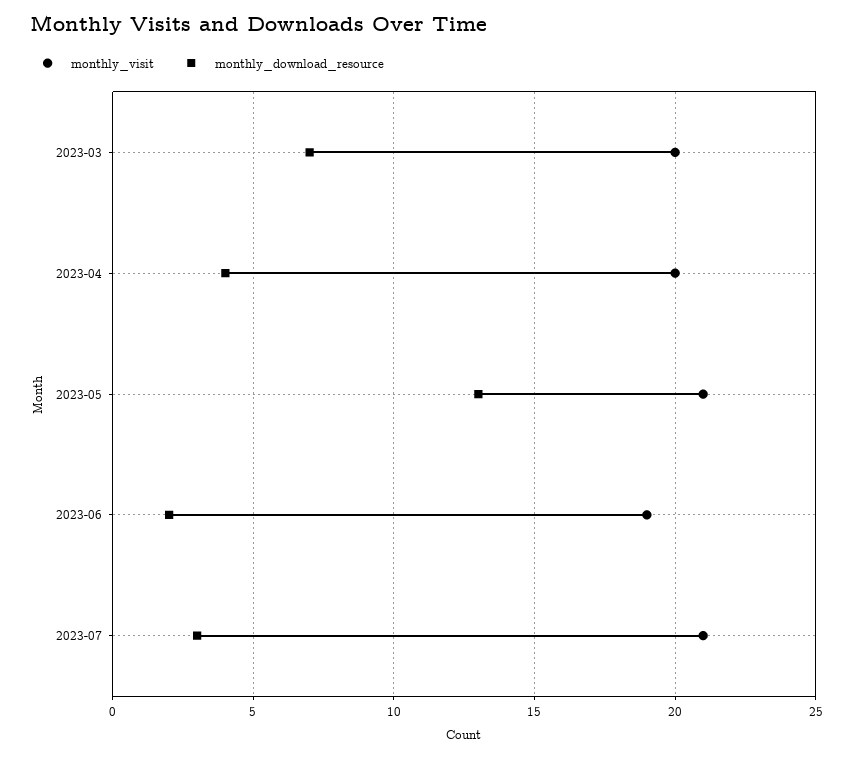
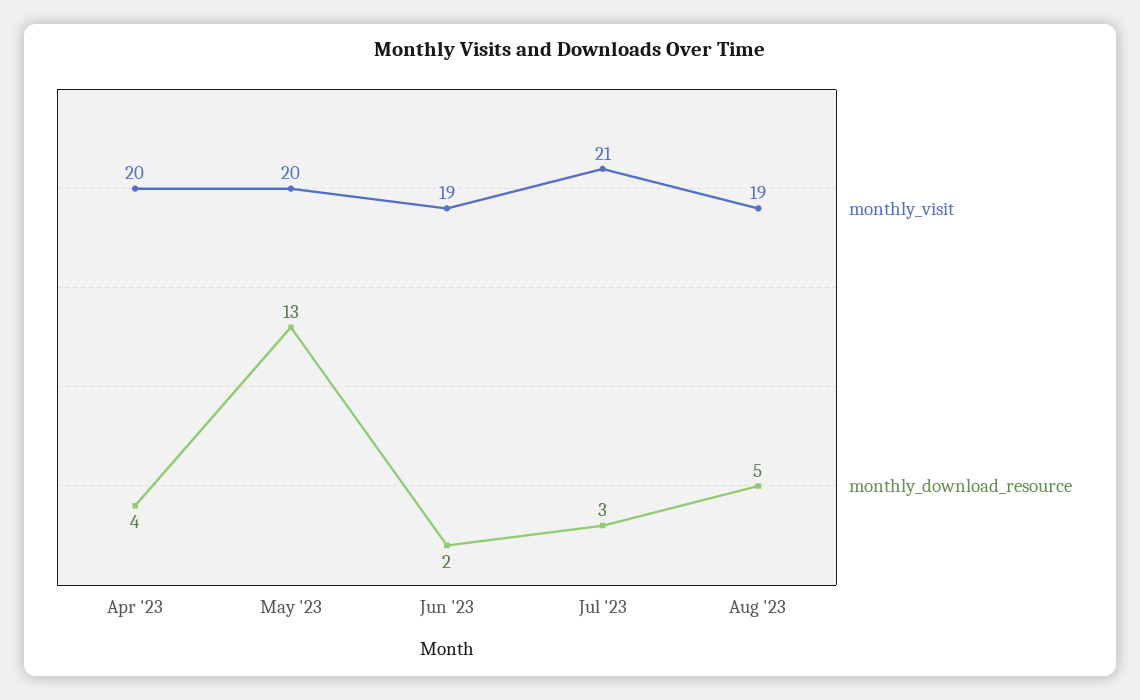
monthly_visit, 2023-03: 20 -> none
monthly_download_resource, 2023-03: 7 -> none
monthly_visit, 2023-05: 21 -> 20
monthly_visit, Aug '23: none -> 19
monthly_download_resource, Aug '23: none -> 5

